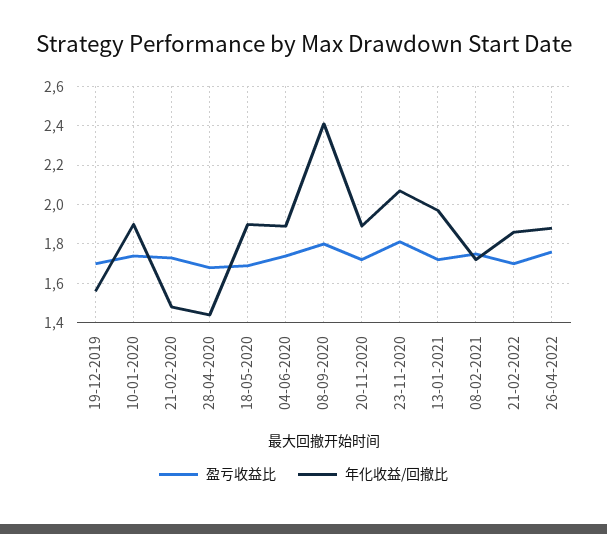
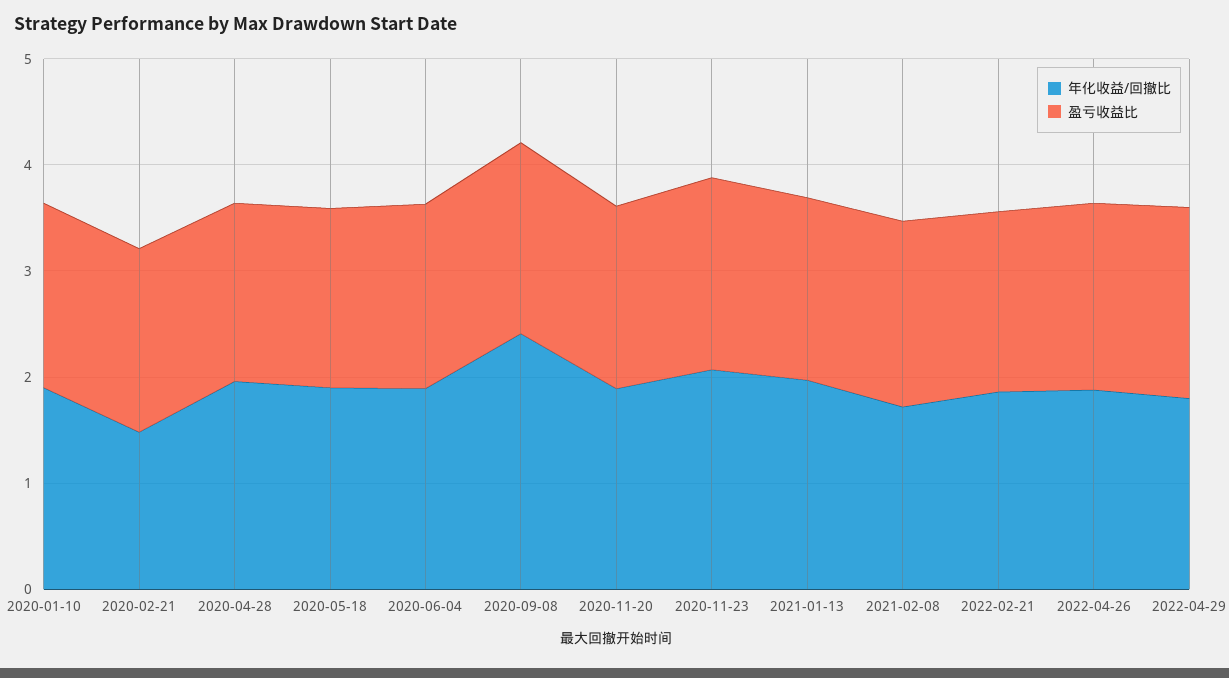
盈亏收益比, 19-12-2019: 1.7 -> none
年化收益/回撤比, 19-12-2019: 1.55 -> none
年化收益/回撤比, 28-04-2020: 1.45 -> 2
年化收益/回撤比, 2022-04-29: none -> 1.8
盈亏收益比, 2022-04-29: none -> 1.8

